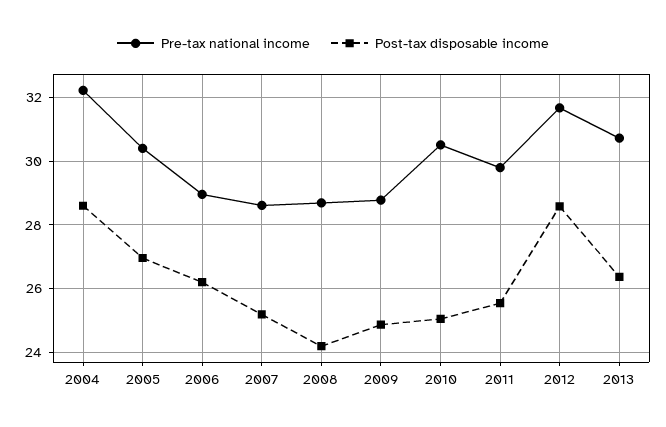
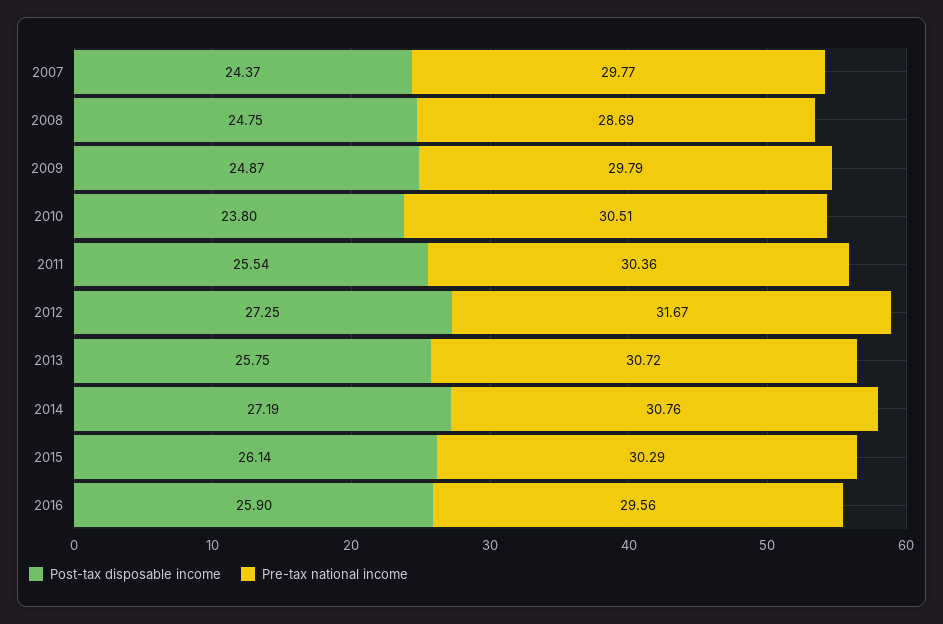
Pre-tax national income, 2004: 32.2 -> none
Post-tax disposable income, 2004: 28.6 -> none
Pre-tax national income, 2005: 30.4 -> none
Post-tax disposable income, 2005: 27 -> none
Pre-tax national income, 2006: 29 -> none
Post-tax disposable income, 2006: 26.2 -> none
Pre-tax national income, 2007: 28.6 -> 29.77
Post-tax disposable income, 2007: 25.2 -> 24.37
Post-tax disposable income, 2008: 24.2 -> 24.75
Pre-tax national income, 2009: 28.8 -> 29.79
Post-tax disposable income, 2010: 25 -> 23.8
Pre-tax national income, 2011: 29.8 -> 30.36
Post-tax disposable income, 2012: 28.6 -> 27.25
Post-tax disposable income, 2013: 26.4 -> 25.75
Post-tax disposable income, 2014: none -> 27.19
Pre-tax national income, 2014: none -> 30.76
Post-tax disposable income, 2015: none -> 26.14
Pre-tax national income, 2015: none -> 30.29
Post-tax disposable income, 2016: none -> 25.9
Pre-tax national income, 2016: none -> 29.56

